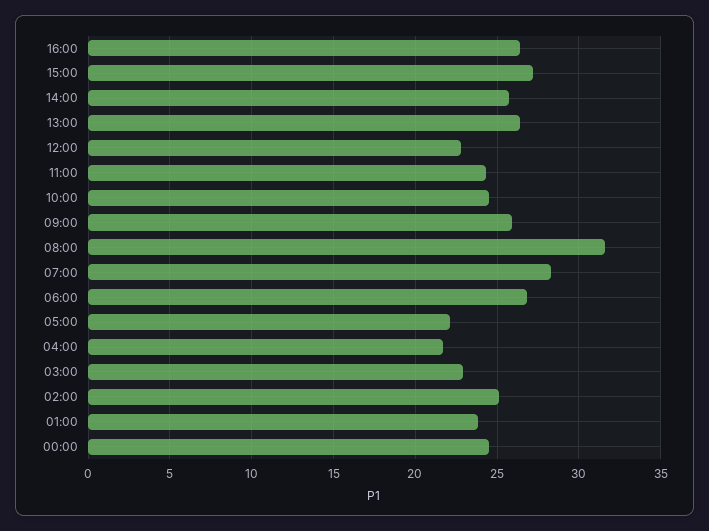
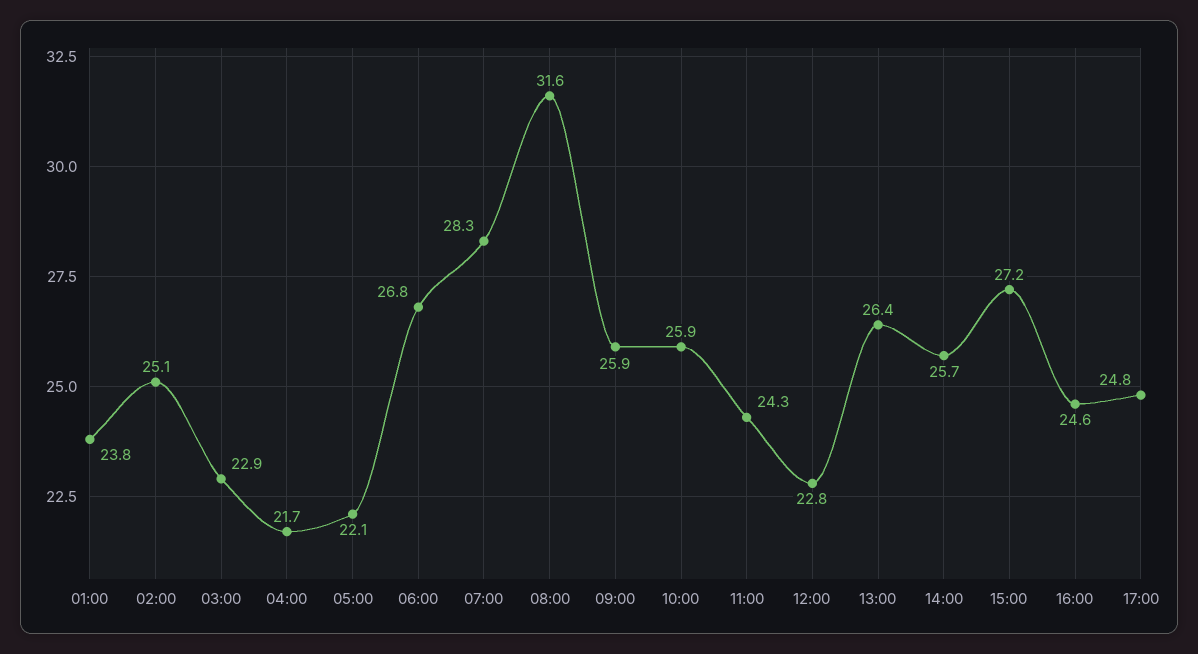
16:00: 26.5 -> 24.6
10:00: 24.5 -> 25.9
00:00: 24.5 -> none
17:00: none -> 24.8

